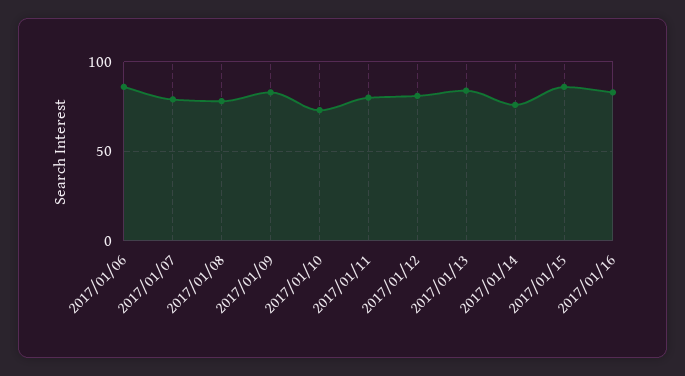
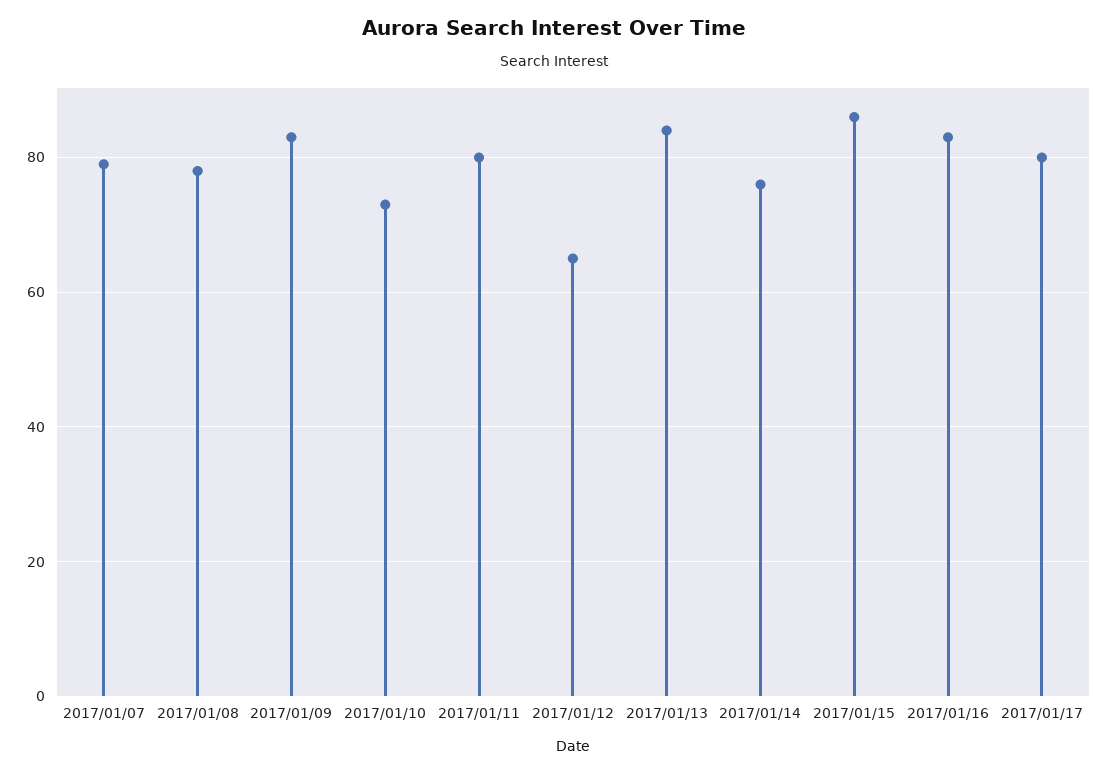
2017/01/06: 85 -> none
2017/01/12: 80 -> 65
2017/01/17: none -> 80

